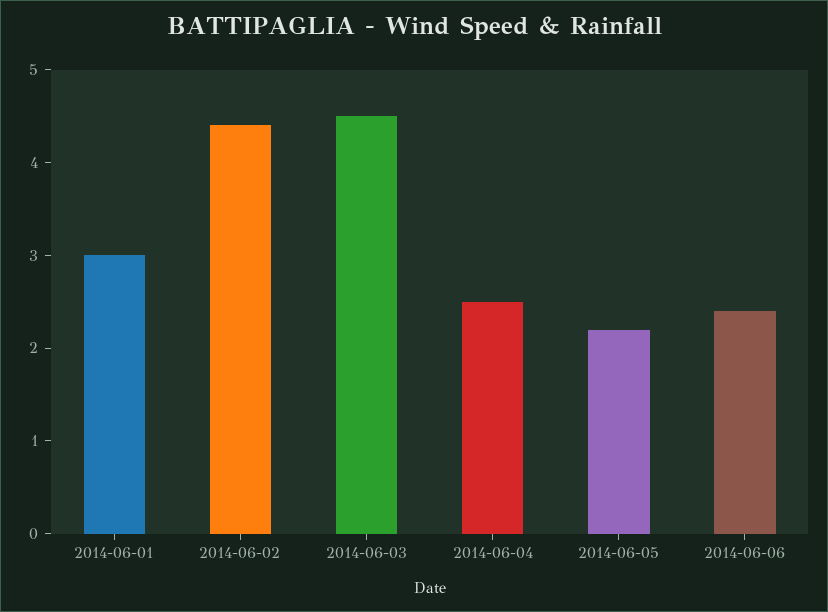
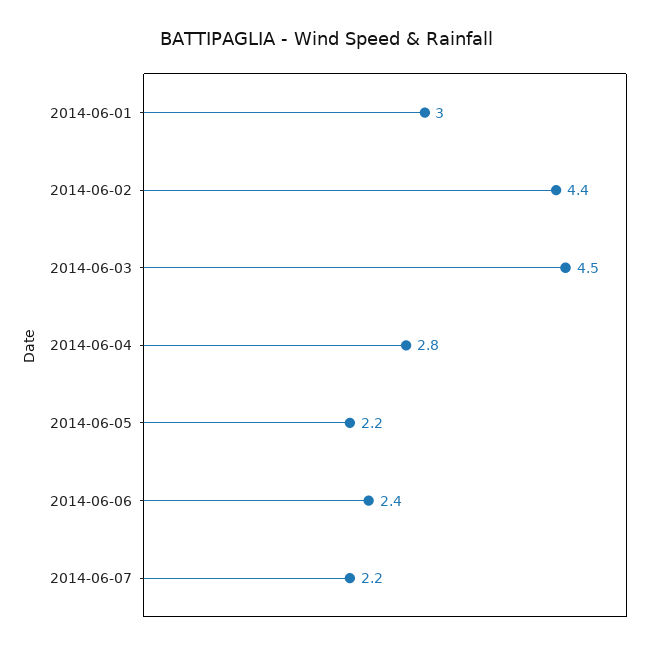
2014-06-04: 2.5 -> 2.8
2014-06-07: none -> 2.2

